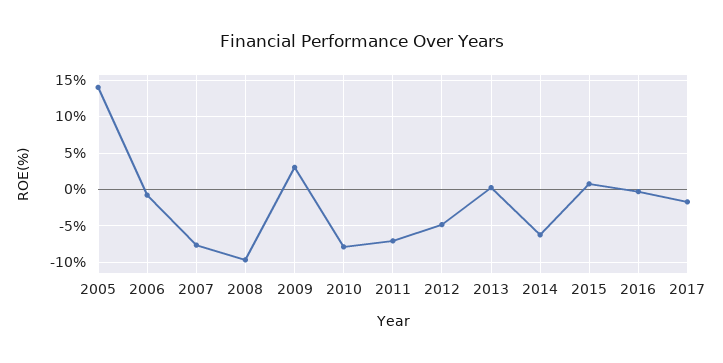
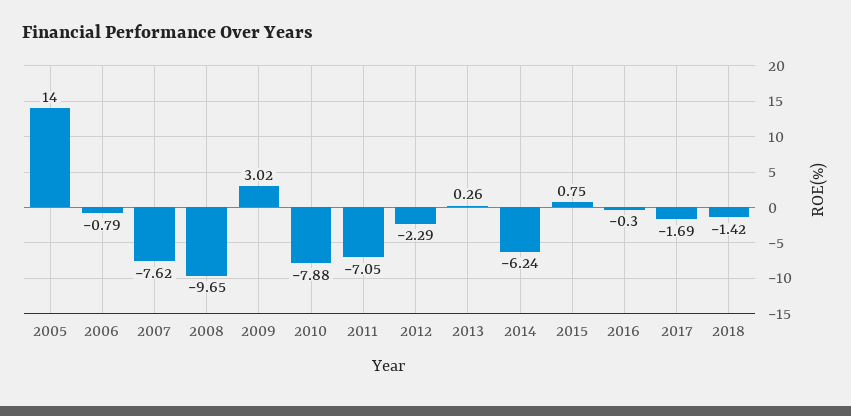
2012: -5 -> -2.29
2018: none -> -1.42

